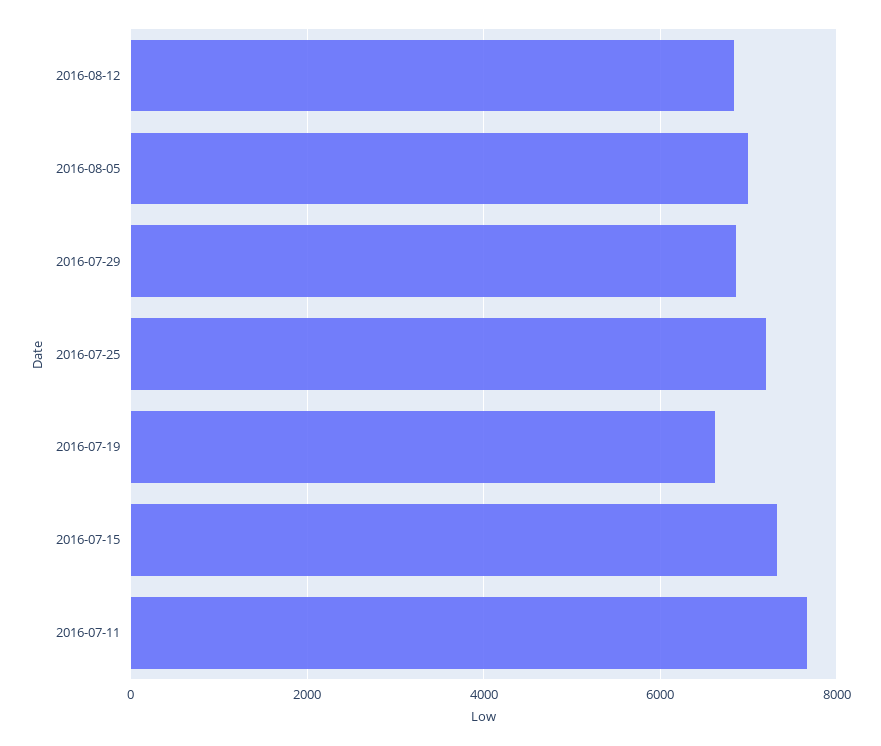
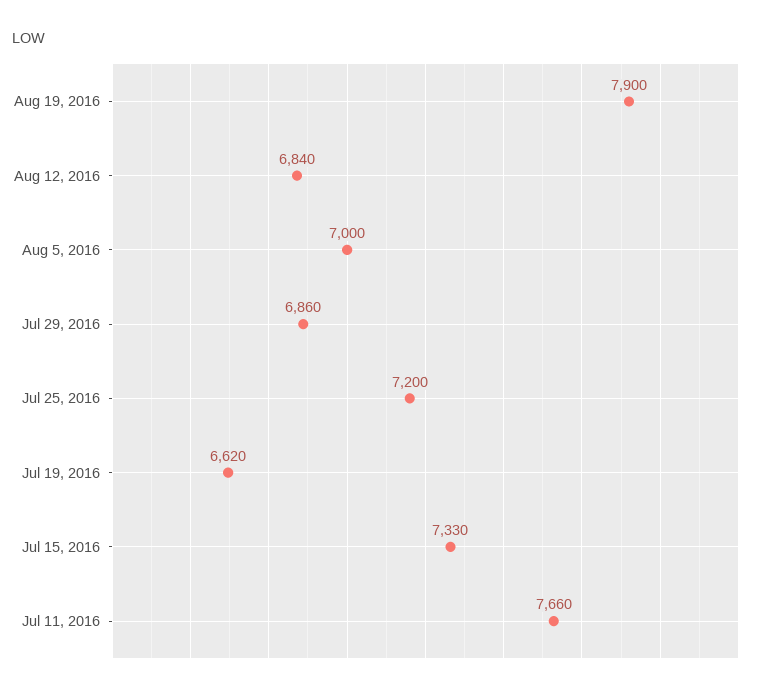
Aug 19, 2016: none -> 7900

